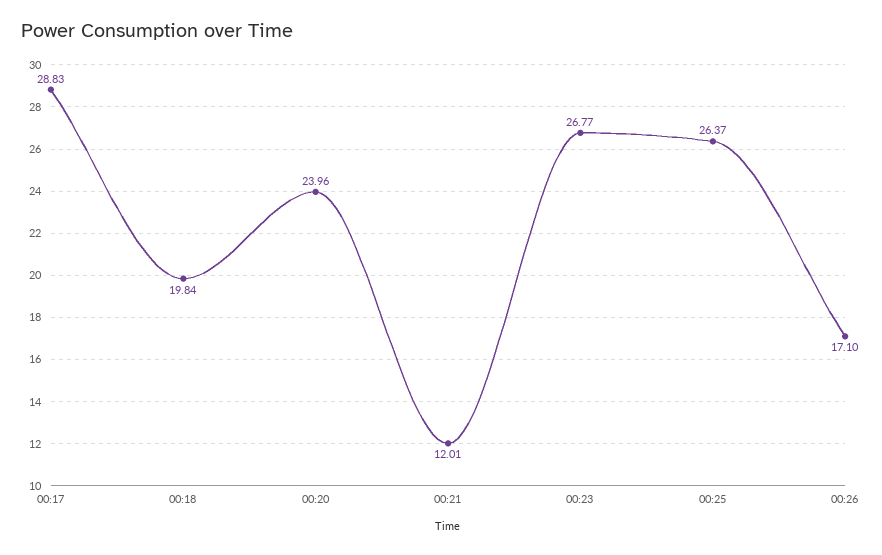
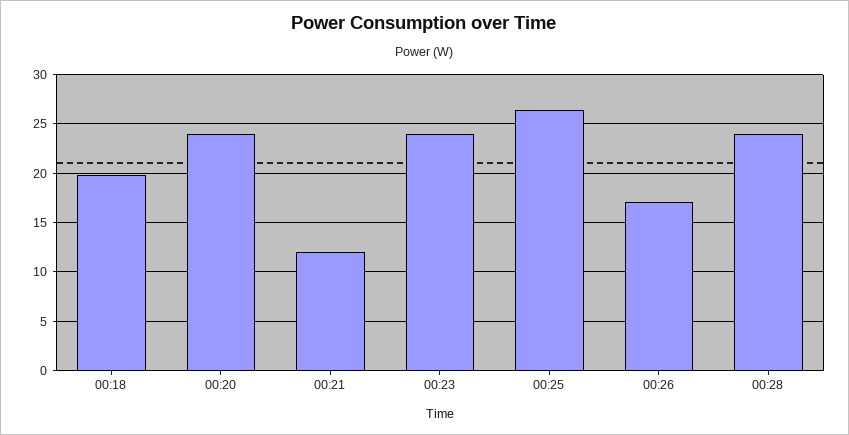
00:17: 28.83 -> none
00:23: 26.77 -> 24
00:28: none -> 24

